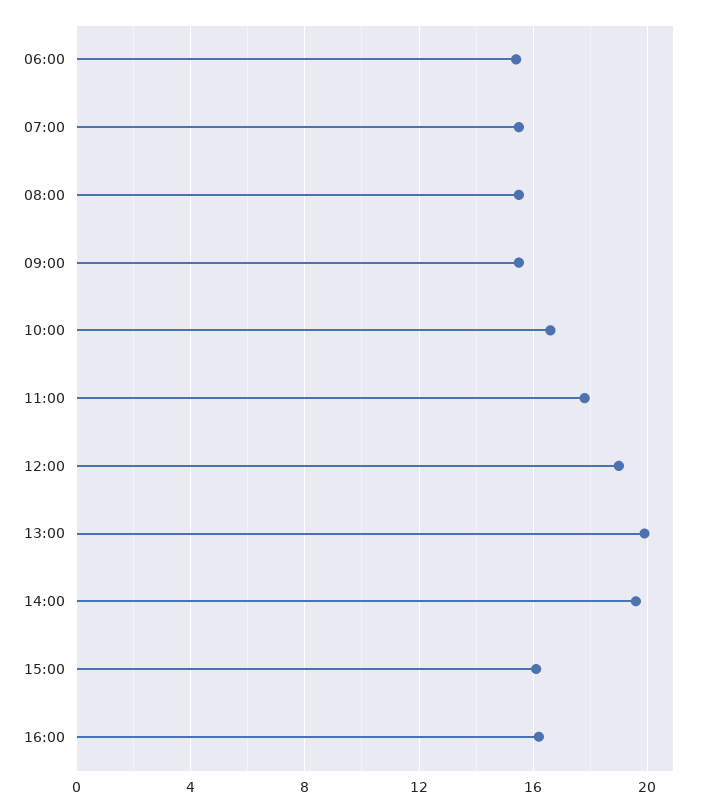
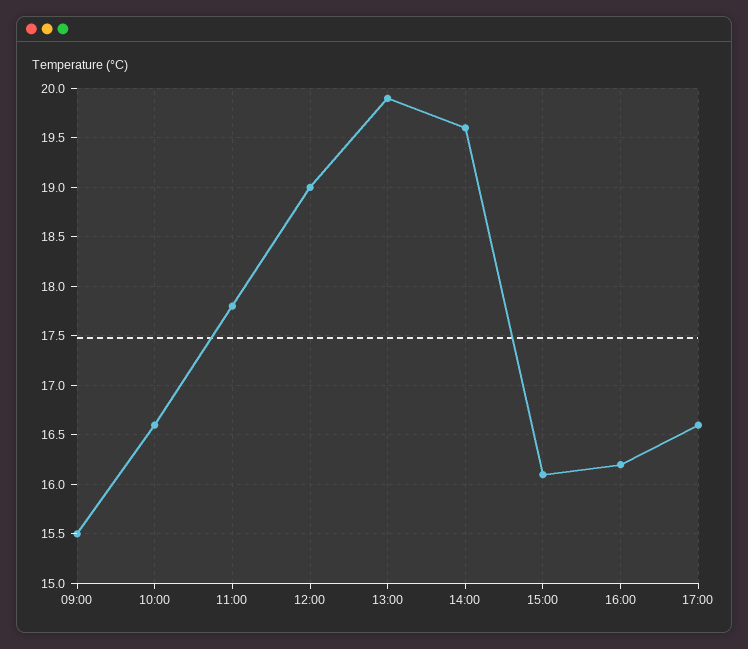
06:00: 15.5 -> none
07:00: 15.5 -> none
08:00: 15.5 -> none
17:00: none -> 16.6

